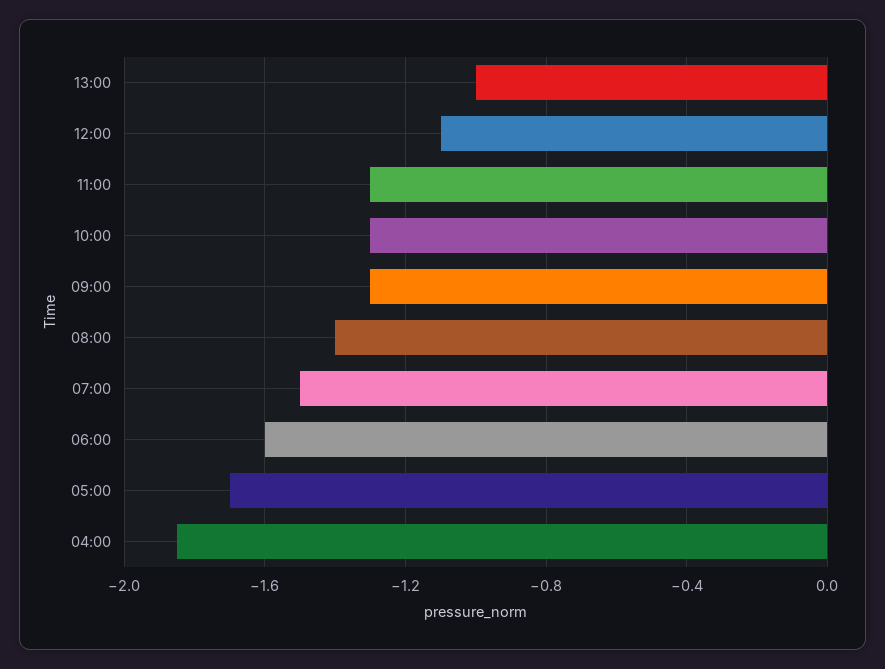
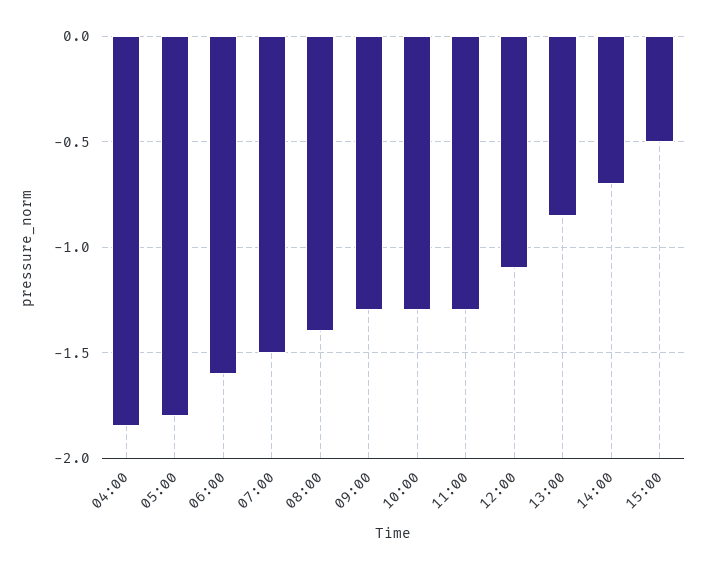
13:00: -1 -> -0.85
05:00: -1.7 -> -1.8
14:00: none -> -0.7
15:00: none -> -0.5

